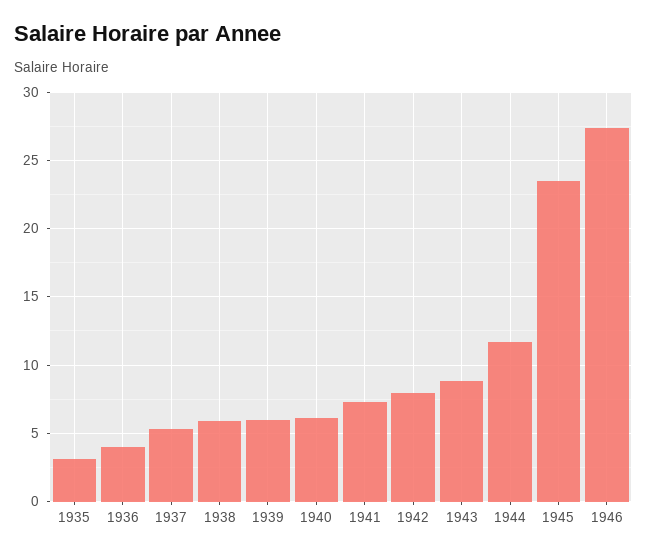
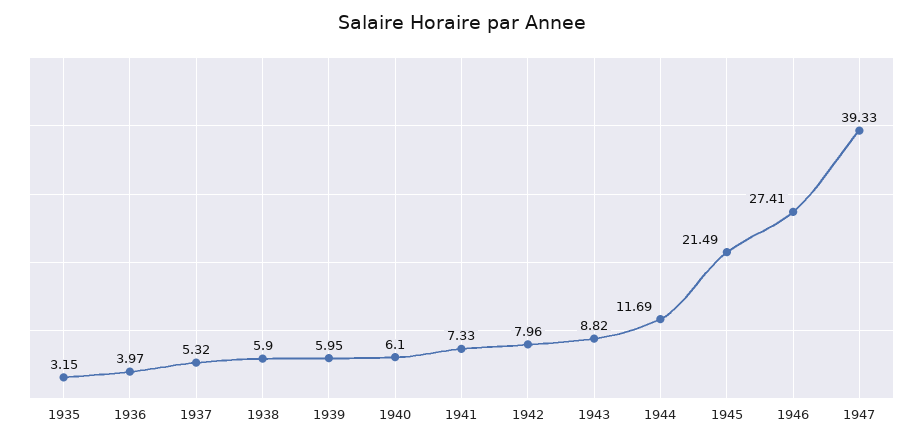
1945: 23.5 -> 21.49
1947: none -> 39.33

